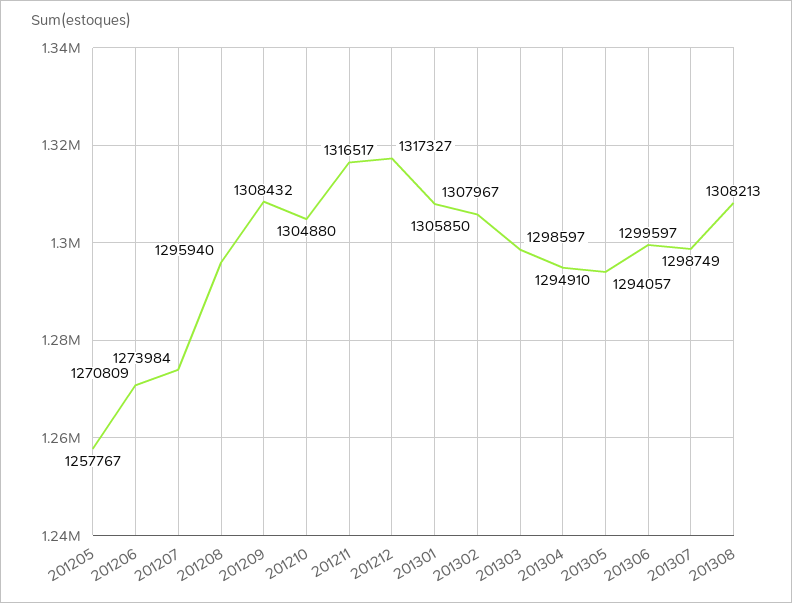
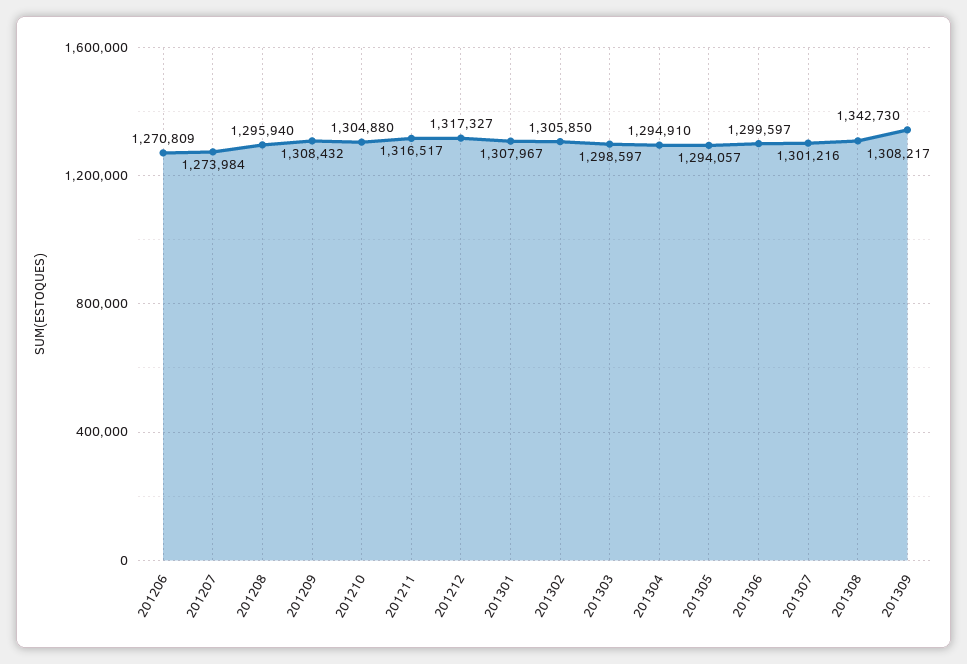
201205: 1257767 -> none
201307: 1298749 -> 1301216
201308: 1308213 -> 1308217
201309: none -> 1342730

